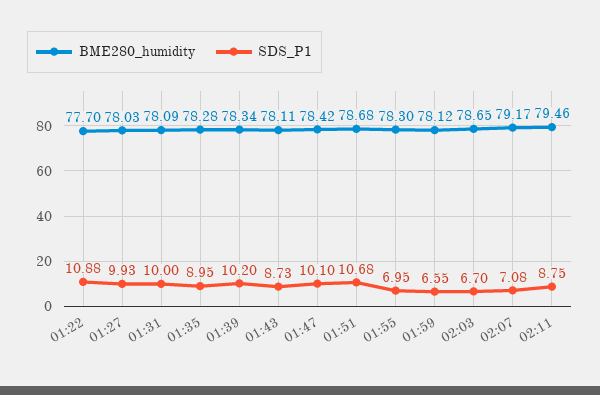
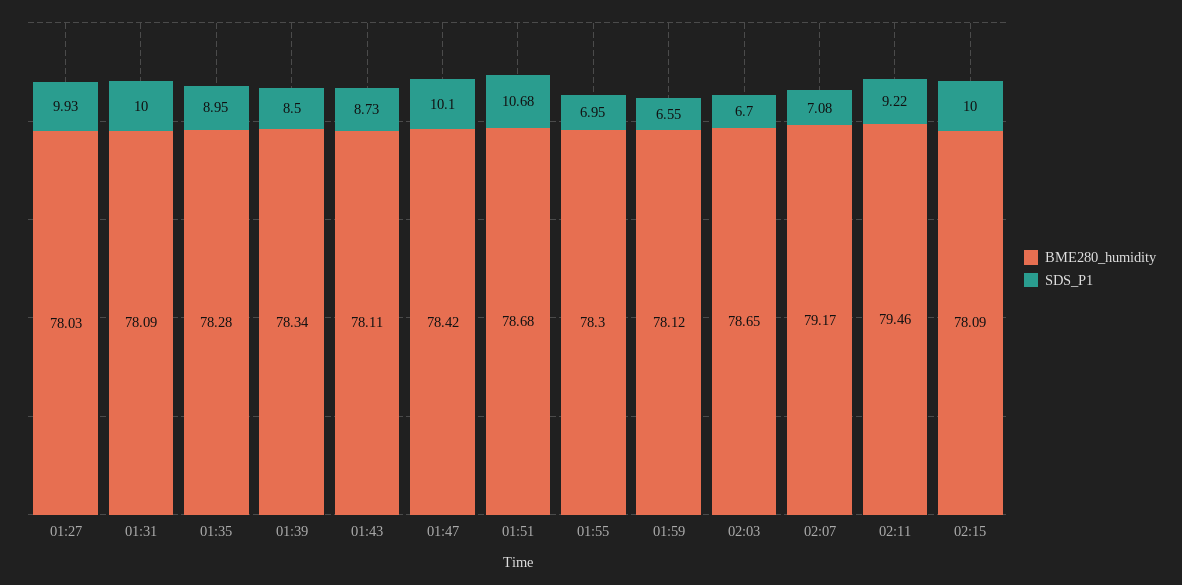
BME280_humidity, 01:22: 77.7 -> none
SDS_P1, 01:22: 10.88 -> none
SDS_P1, 01:39: 10.2 -> 8.5
SDS_P1, 02:11: 8.75 -> 9.22
BME280_humidity, 02:15: none -> 78.09
SDS_P1, 02:15: none -> 10

